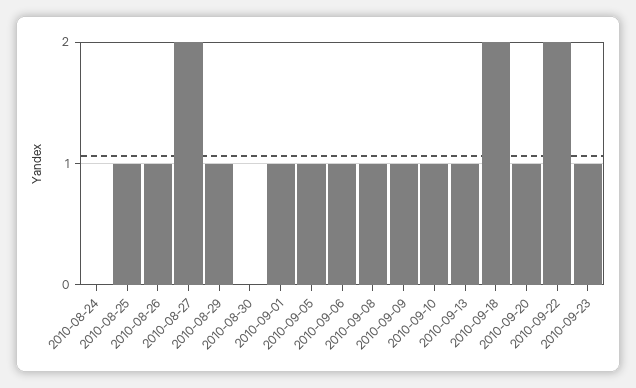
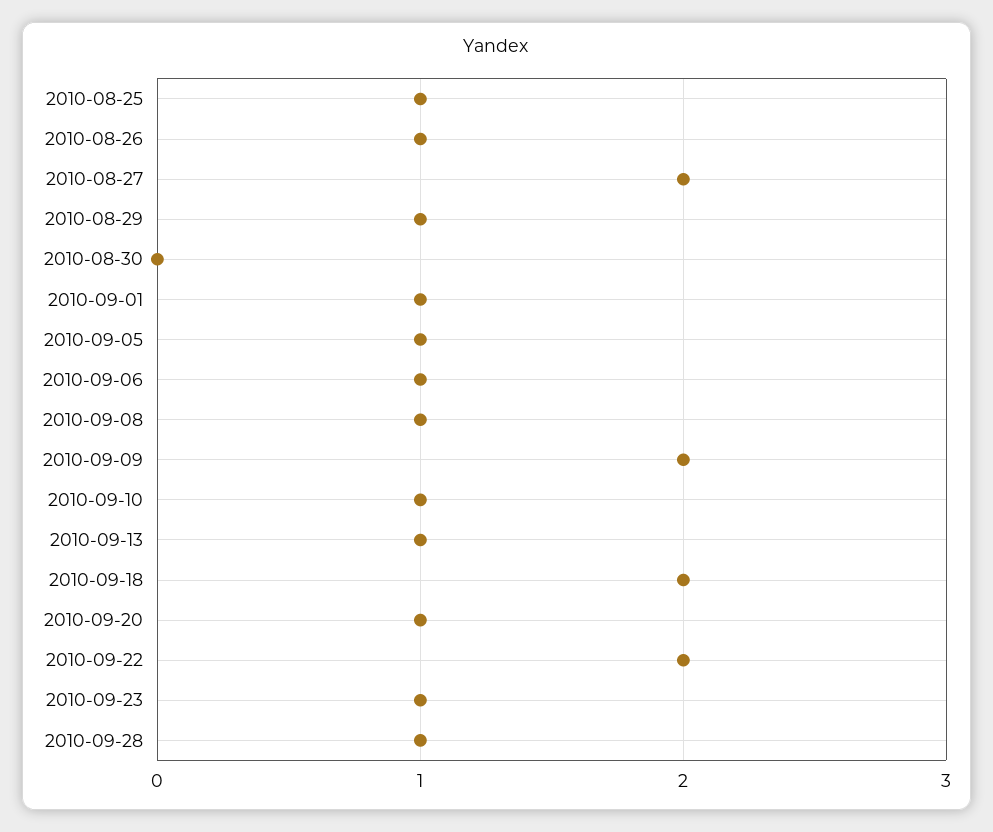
2010-08-24: 0 -> none
2010-09-09: 1 -> 2
2010-09-28: none -> 1

